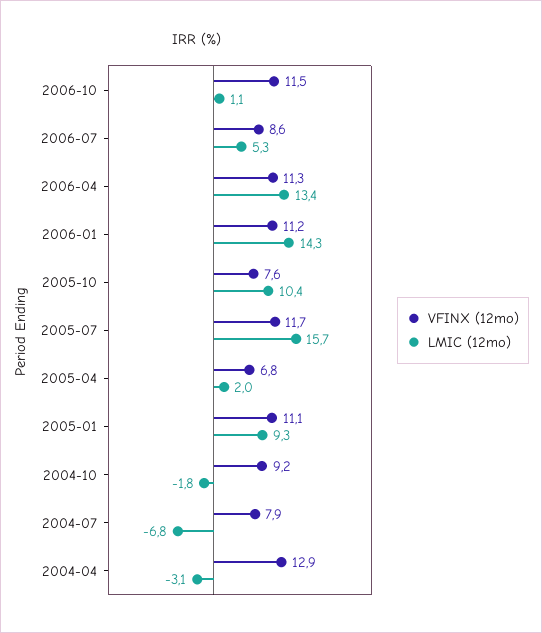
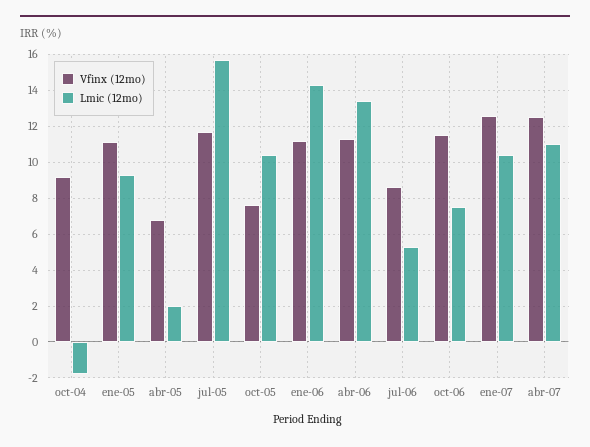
LMIC (12mo), 2006-10: 1.1 -> 7.5
VFINX (12mo), 2004-07: 7.9 -> none
LMIC (12mo), 2004-07: -6.8 -> none
VFINX (12mo), 2004-04: 12.9 -> none
LMIC (12mo), 2004-04: -3.1 -> none
VFINX (12mo), ene-07: none -> 12.5
LMIC (12mo), ene-07: none -> 10.5
VFINX (12mo), abr-07: none -> 12.5
LMIC (12mo), abr-07: none -> 11

